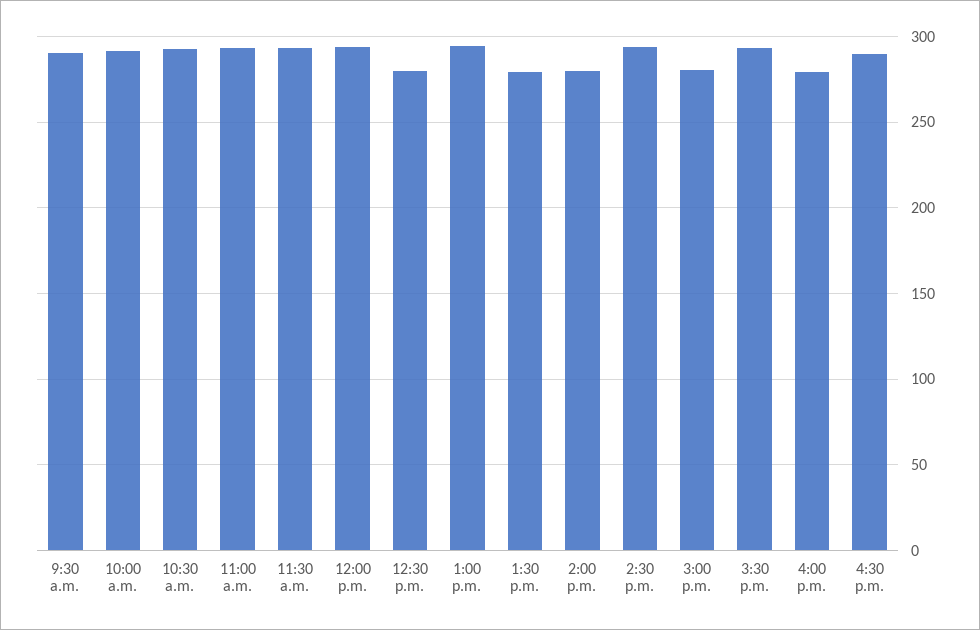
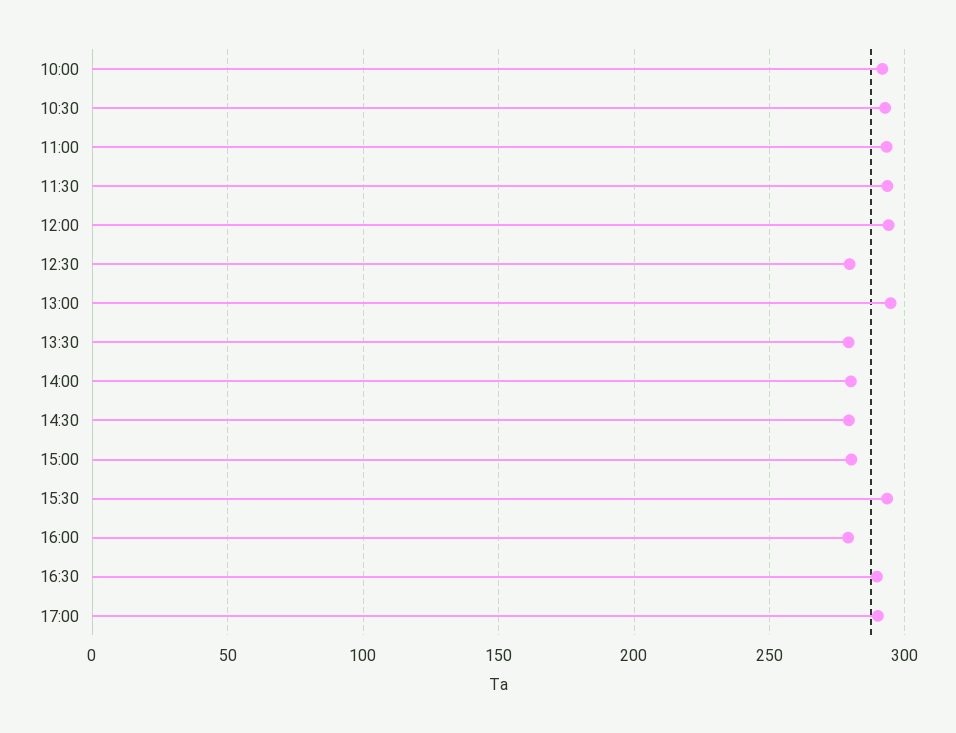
9:30 a.m.: 290 -> none
2:30 p.m.: 295 -> 280
17:00: none -> 290

